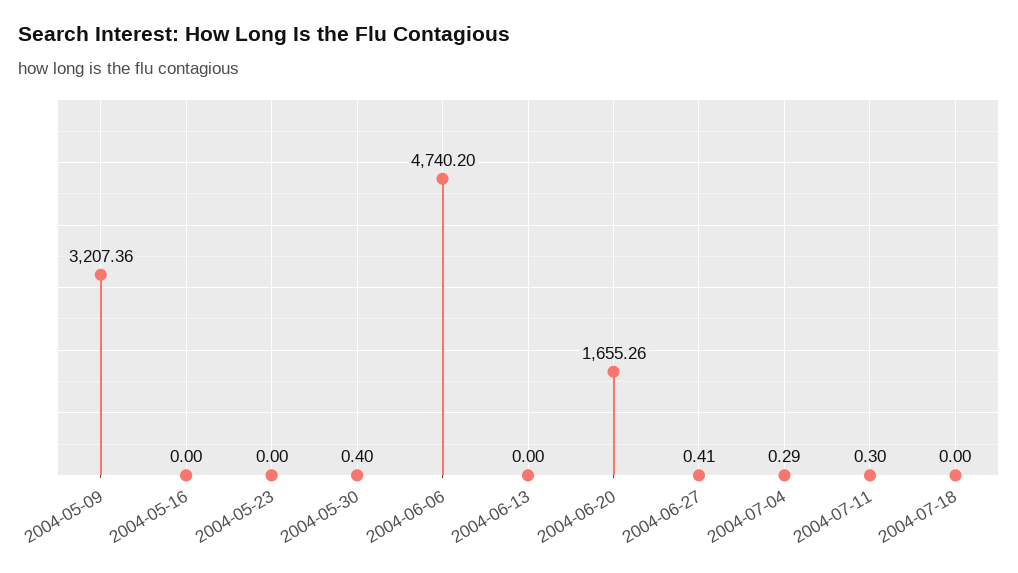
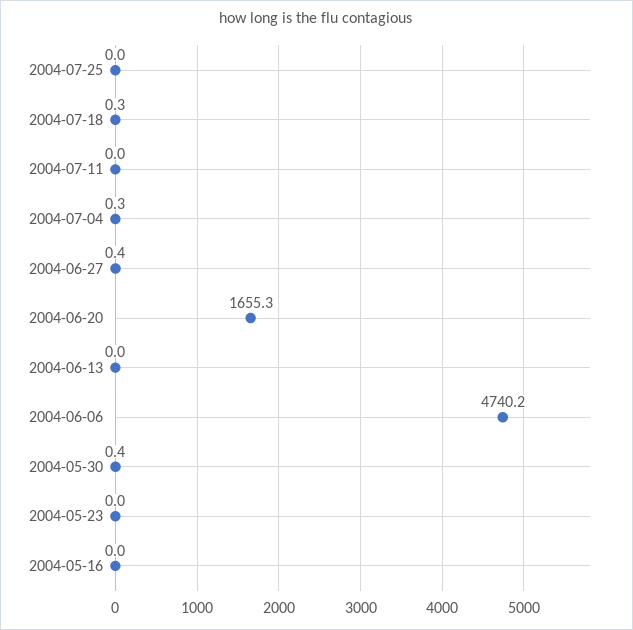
2004-05-09: 3207.36 -> none
2004-07-11: 0.3 -> 0
2004-07-18: 0 -> 0.3
2004-07-25: none -> 0

